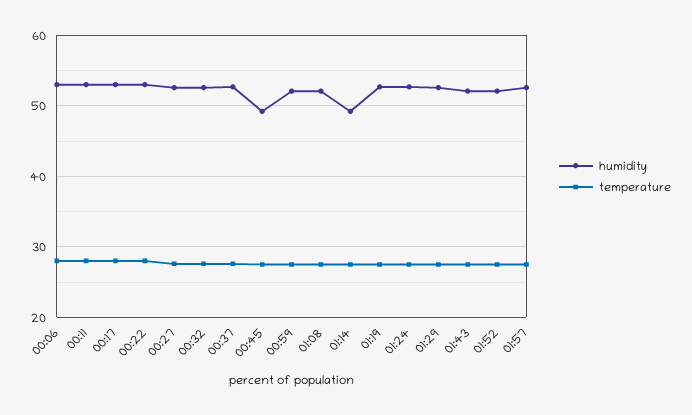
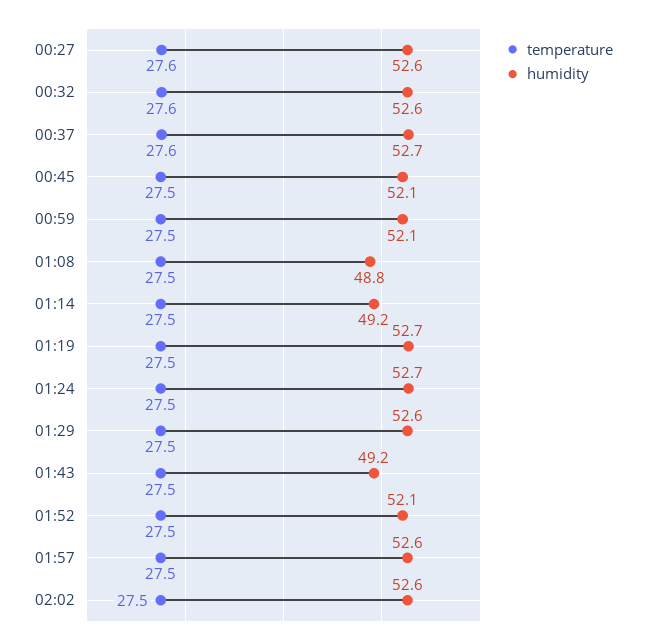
humidity, 00:06: 53 -> none
temperature, 00:06: 28 -> none
humidity, 00:11: 53 -> none
temperature, 00:11: 28 -> none
humidity, 00:17: 53 -> none
temperature, 00:17: 28 -> none
humidity, 00:22: 53 -> none
temperature, 00:22: 28 -> none
humidity, 00:45: 49 -> 52.1
humidity, 01:08: 52 -> 48.8
humidity, 01:43: 52 -> 49.2
temperature, 02:02: none -> 27.5
humidity, 02:02: none -> 52.6

